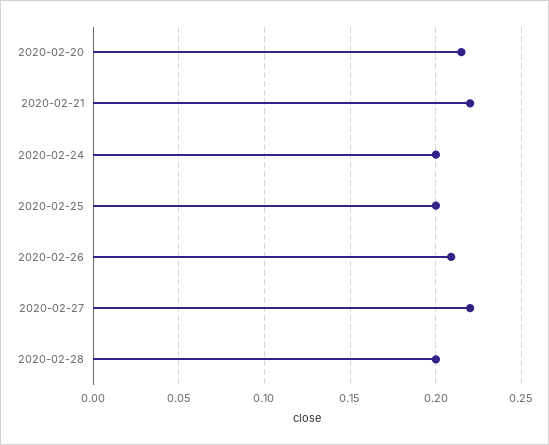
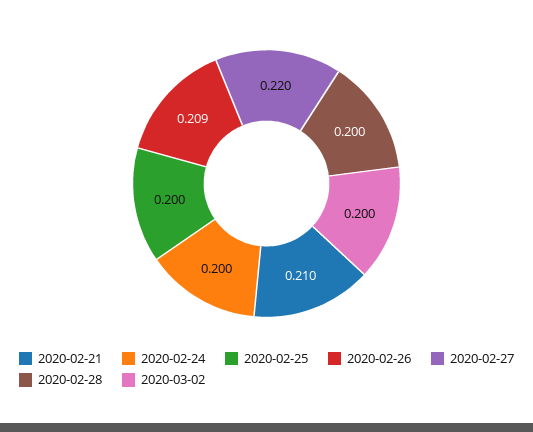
2020-02-20: 0.215 -> none
2020-02-21: 0.22 -> 0.21
2020-03-02: none -> 0.2

